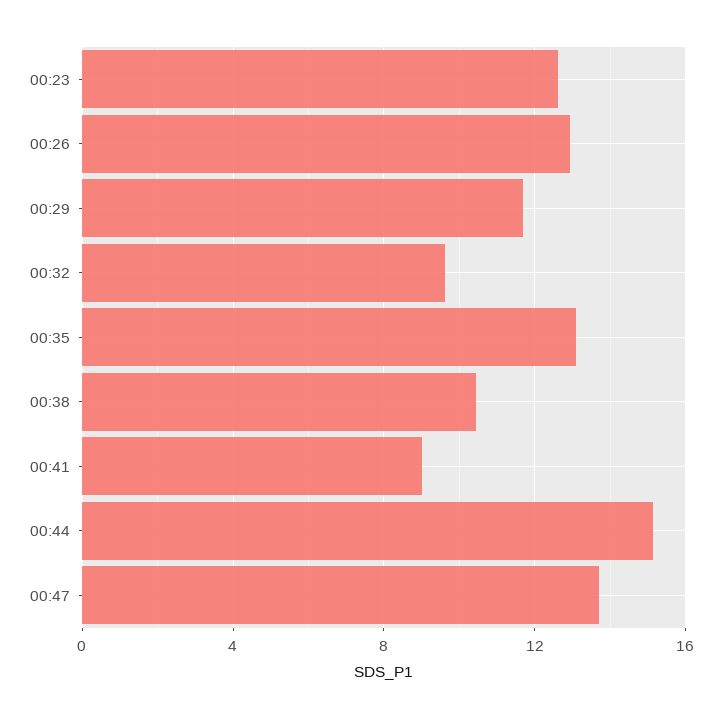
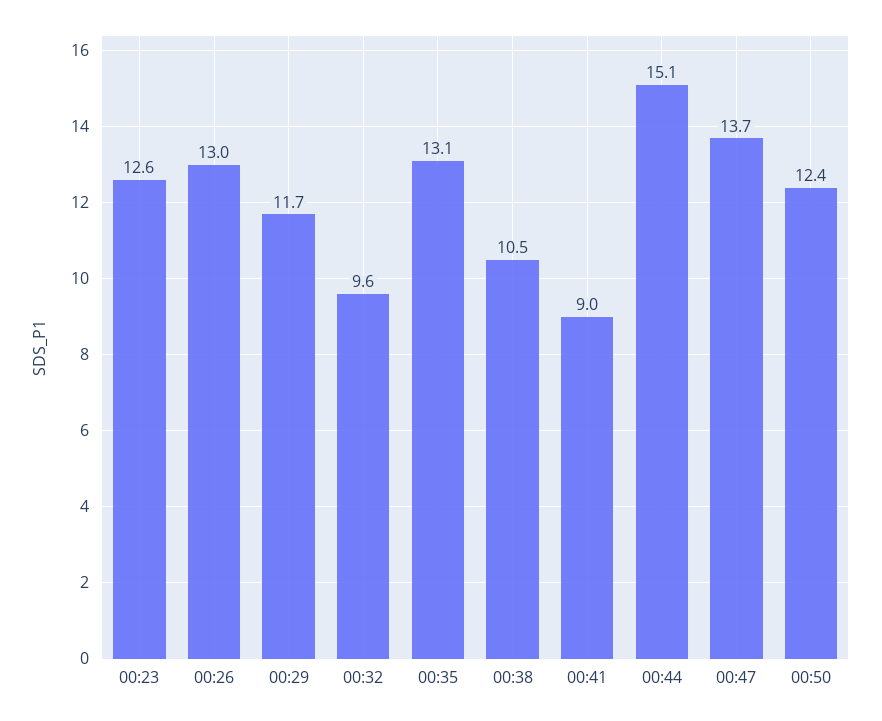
00:50: none -> 12.4

